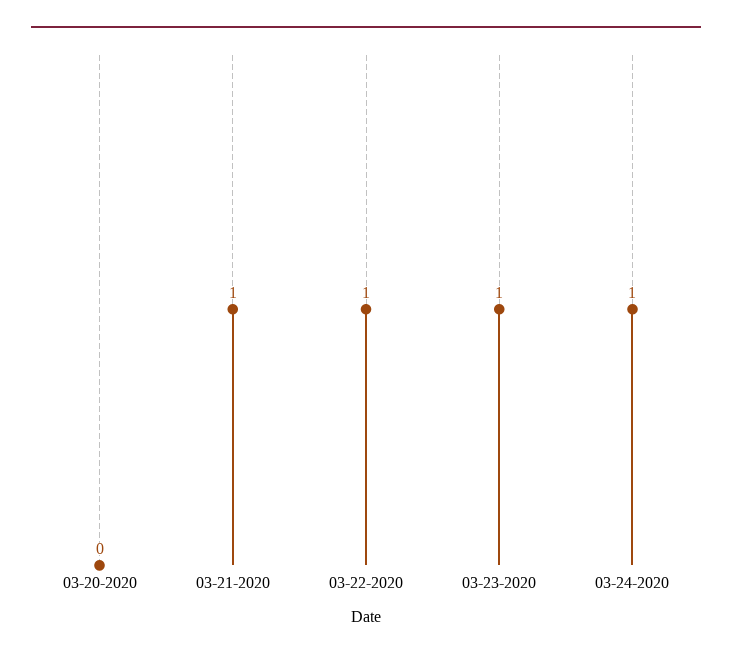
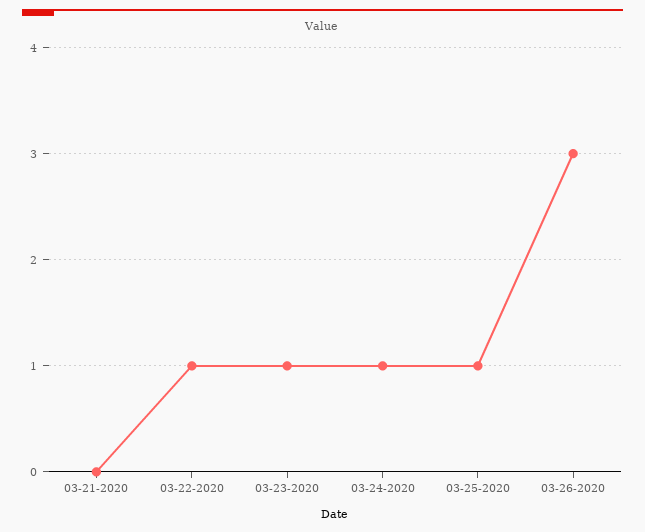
03-20-2020: 0 -> none
03-21-2020: 1 -> 0
03-25-2020: none -> 1
03-26-2020: none -> 3

